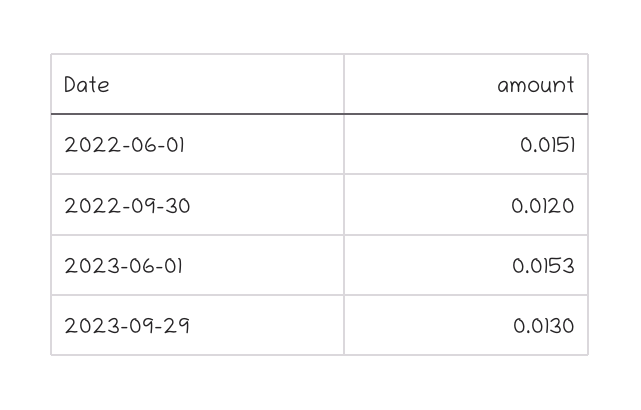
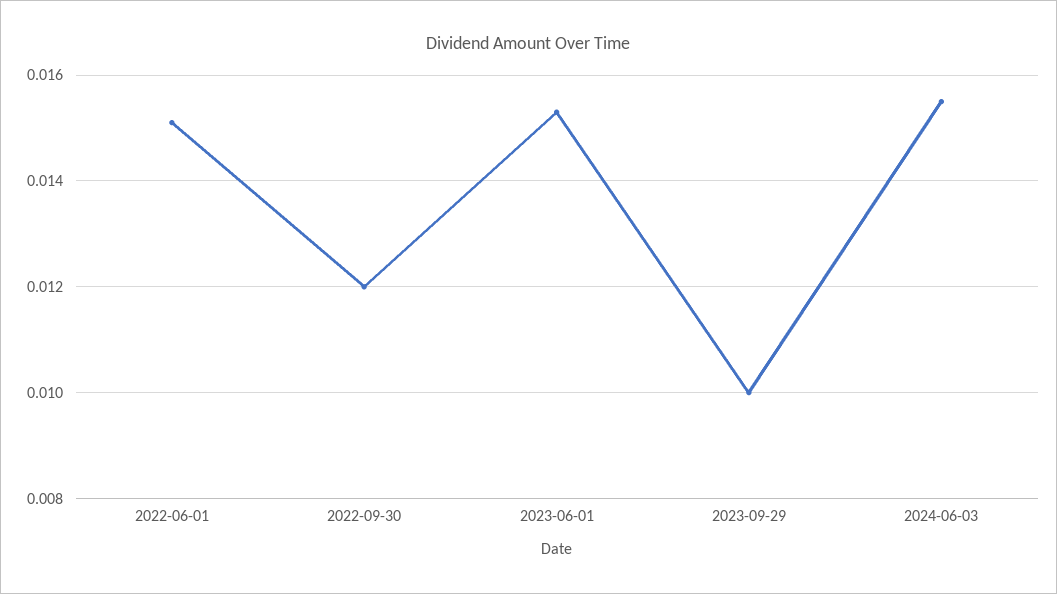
2023-09-29: 0.013 -> 0.01
2024-06-03: none -> 0.0155

